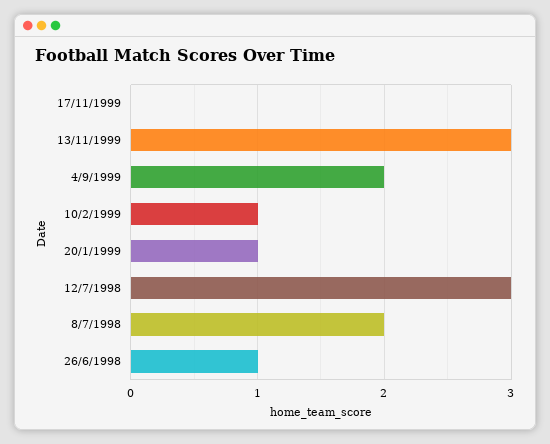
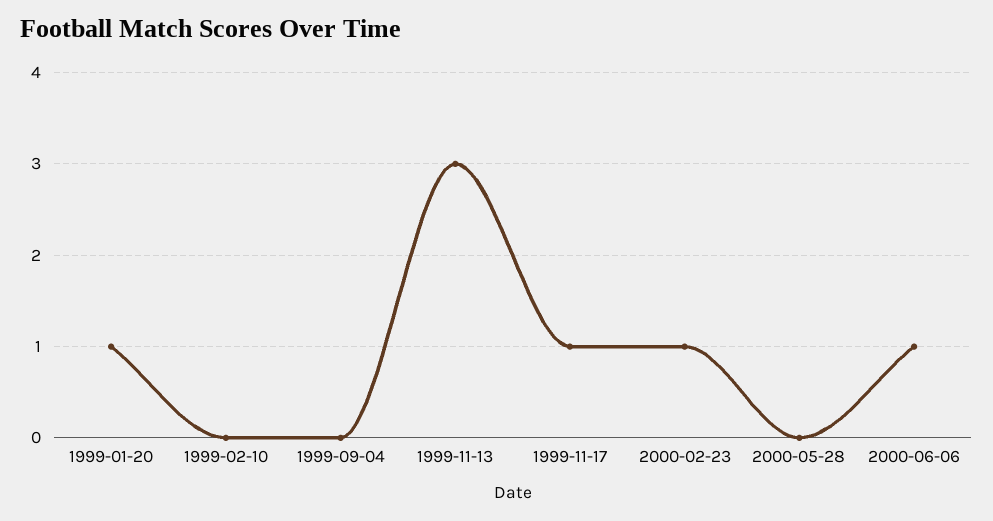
17/11/1999: 0 -> 1
4/9/1999: 2 -> 0
10/2/1999: 1 -> 0
12/7/1998: 3 -> none
8/7/1998: 2 -> none
26/6/1998: 1 -> none
2000-02-23: none -> 1
2000-05-28: none -> 0
2000-06-06: none -> 1

